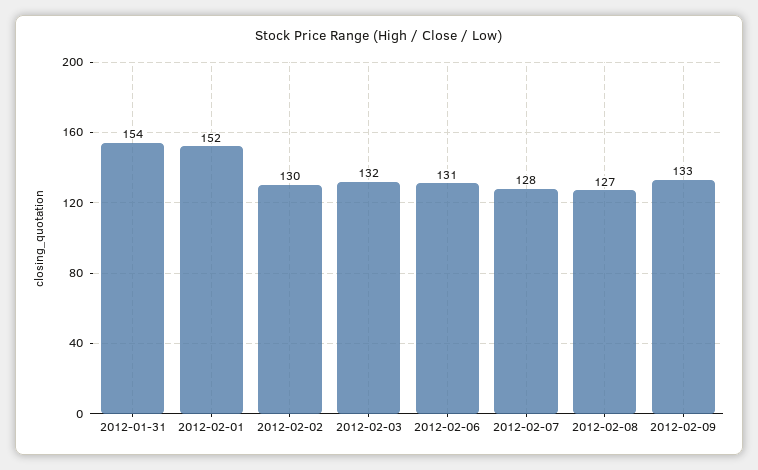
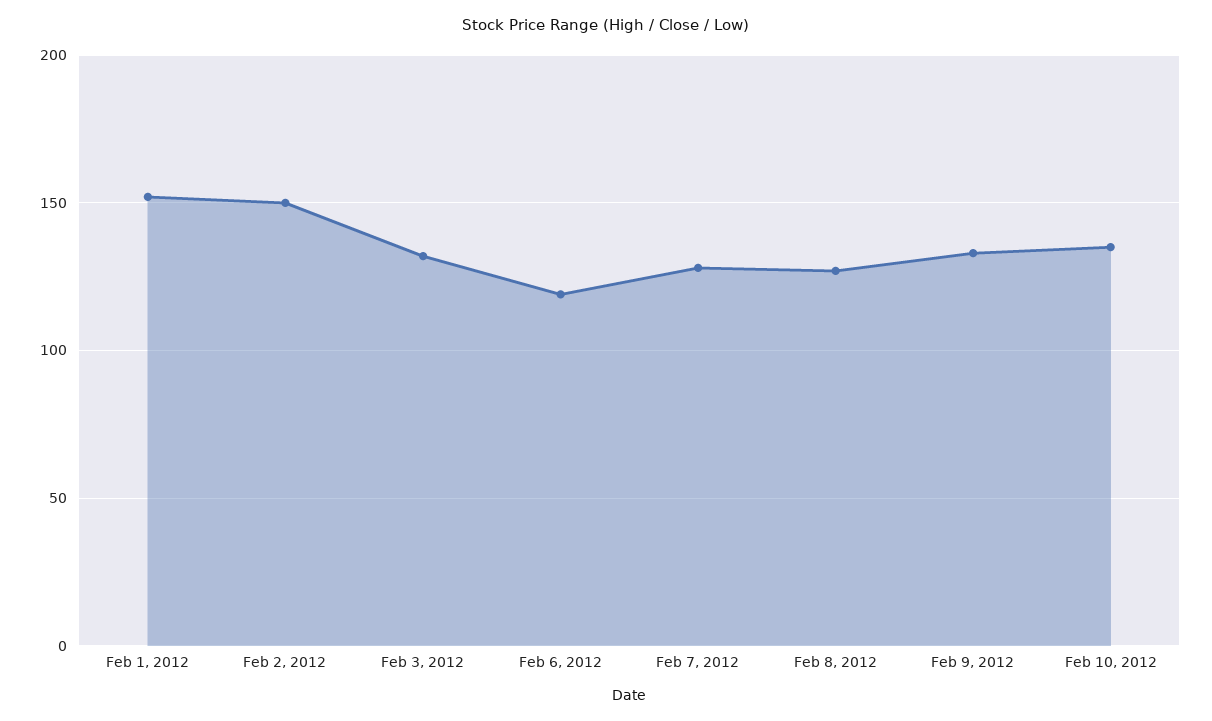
2012-01-31: 154 -> none
2012-02-02: 130 -> 150
2012-02-06: 131 -> 120
Feb 10, 2012: none -> 135

